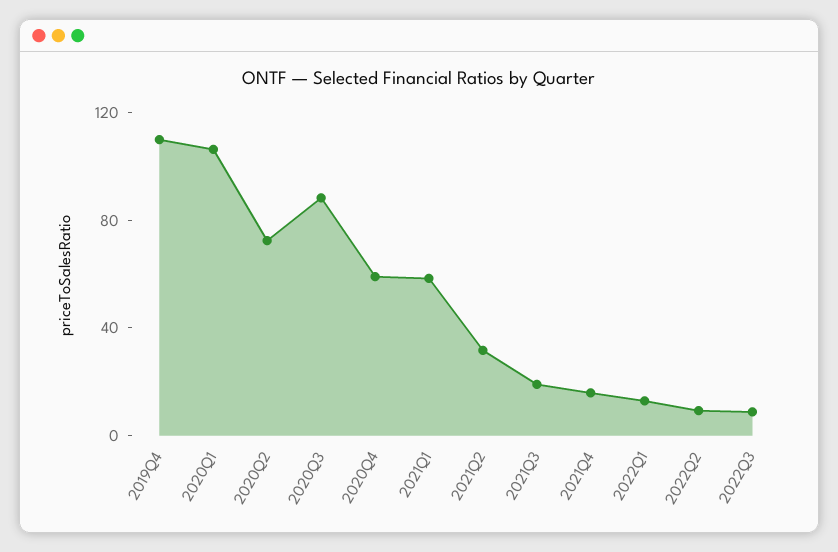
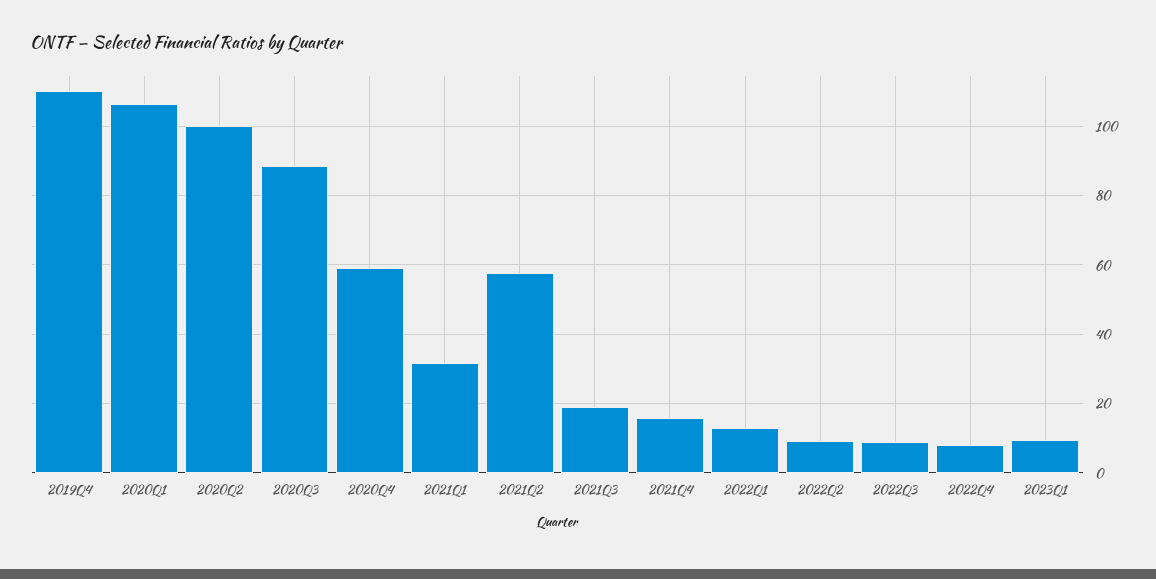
2020Q2: 70 -> 100
2021Q1: 60 -> 32
2021Q2: 30 -> 58
2022Q4: none -> 8
2023Q1: none -> 10

